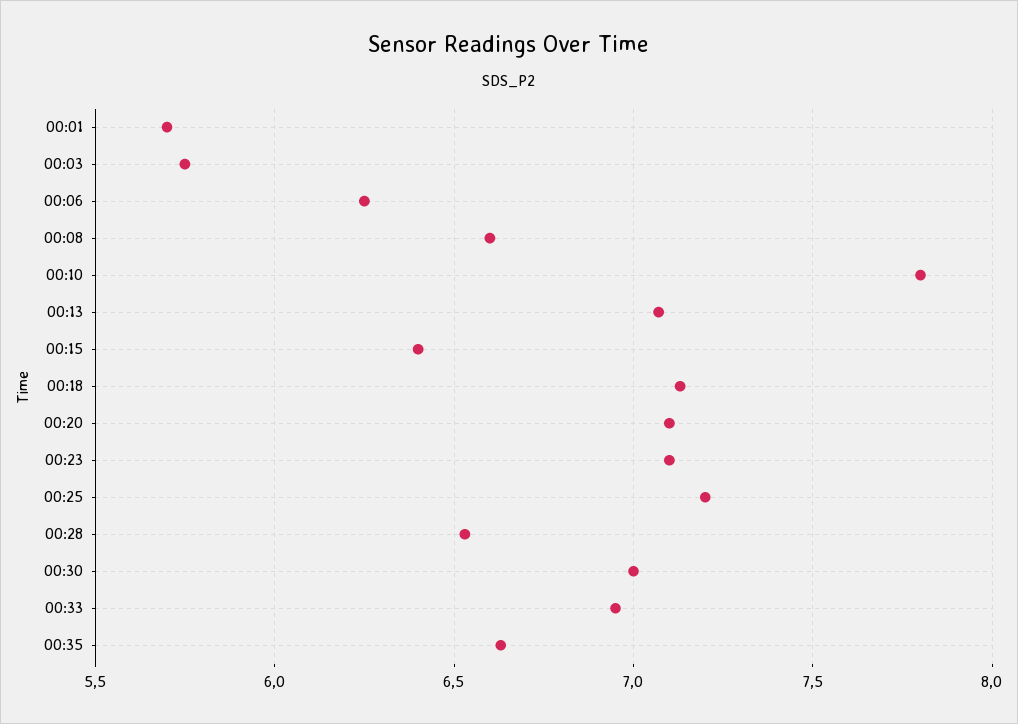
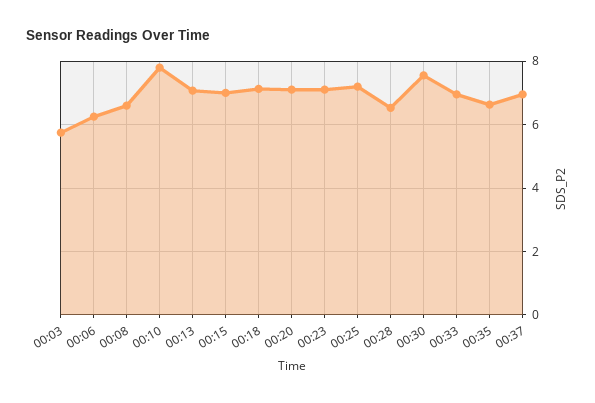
00:01: 5.7 -> none
00:15: 6.4 -> 7
00:30: 7 -> 7.6
00:37: none -> 7

